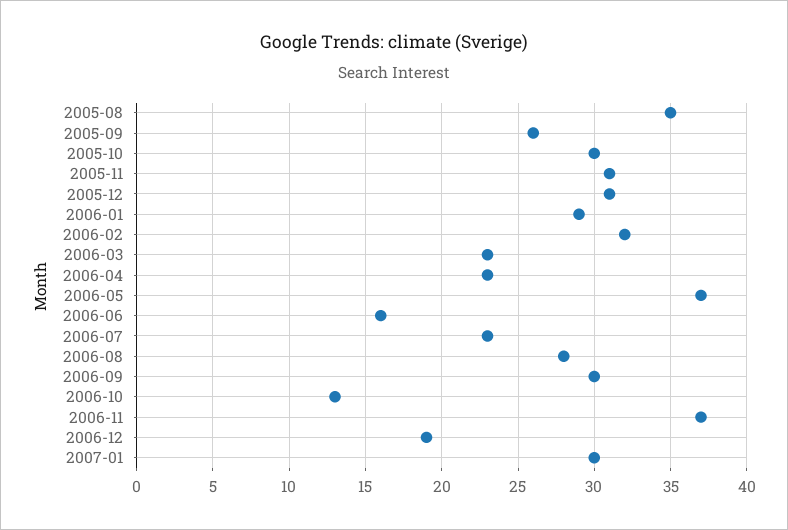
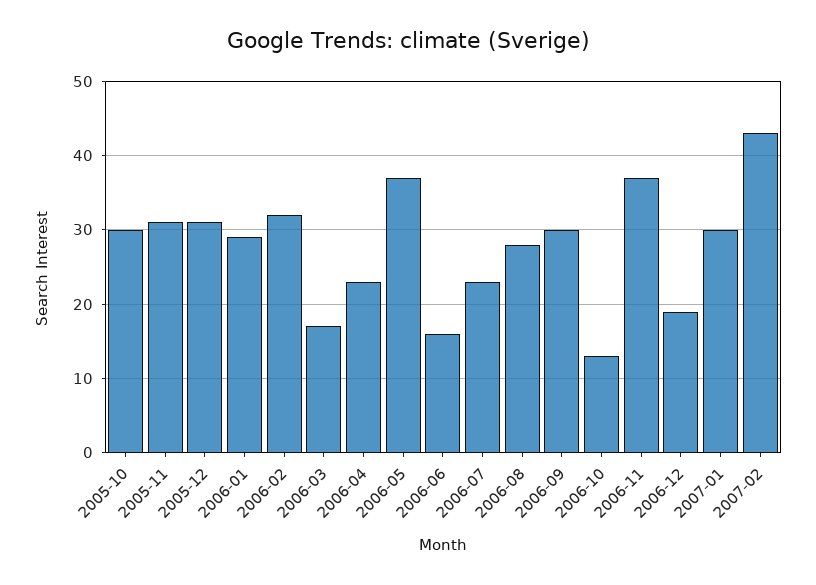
2005-08: 35 -> none
2005-09: 26 -> none
2006-03: 23 -> 17
2007-02: none -> 43

